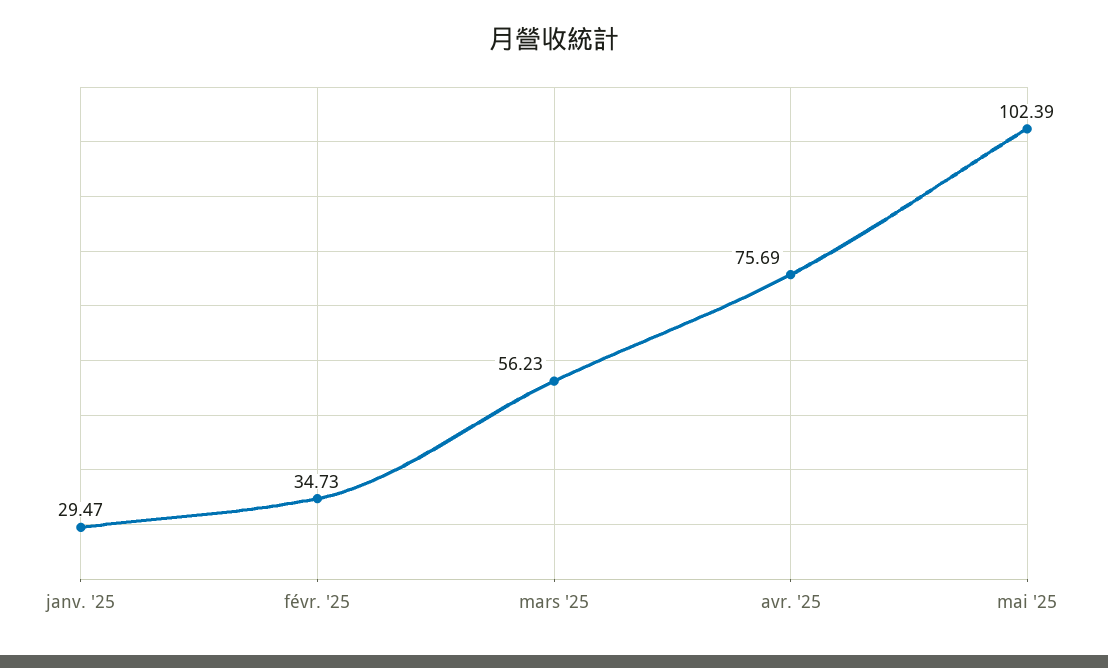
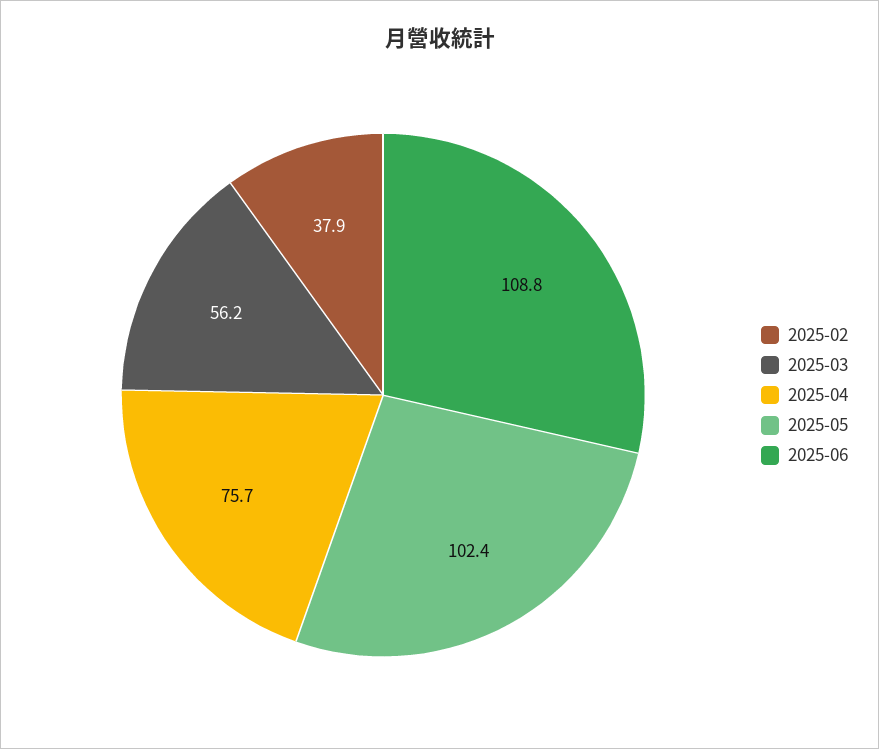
janv. '25: 29.47 -> none
févr. '25: 34.73 -> 37.9
2025-06: none -> 108.8

